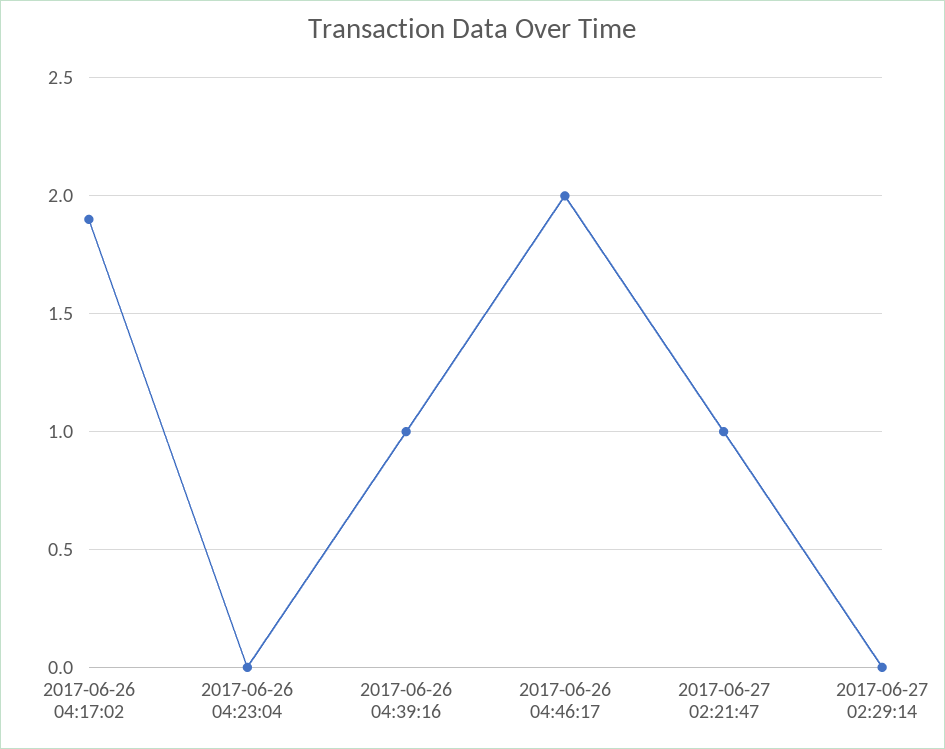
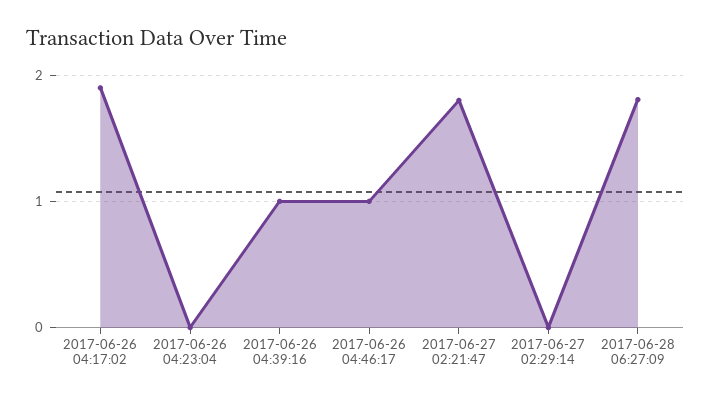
2017-06-26 04:46:17: 2 -> 1
2017-06-27 02:21:47: 1 -> 1.8
2017-06-28 06:27:09: none -> 1.8

